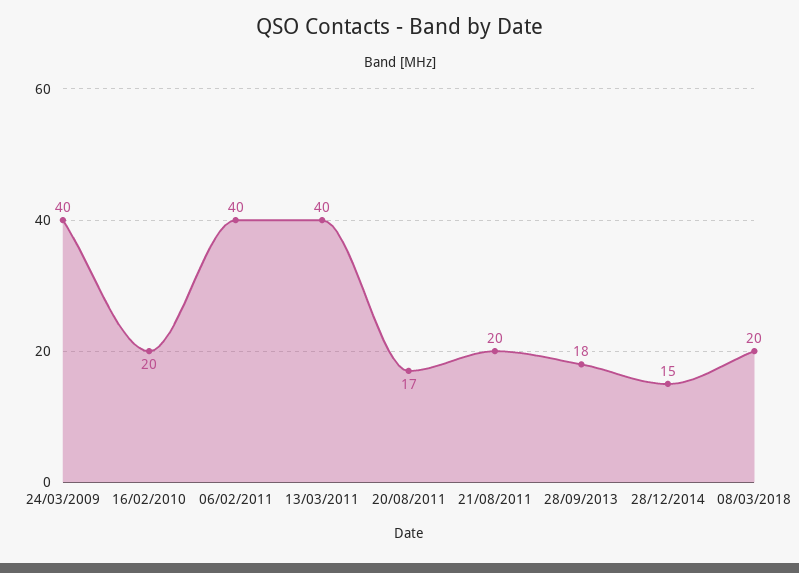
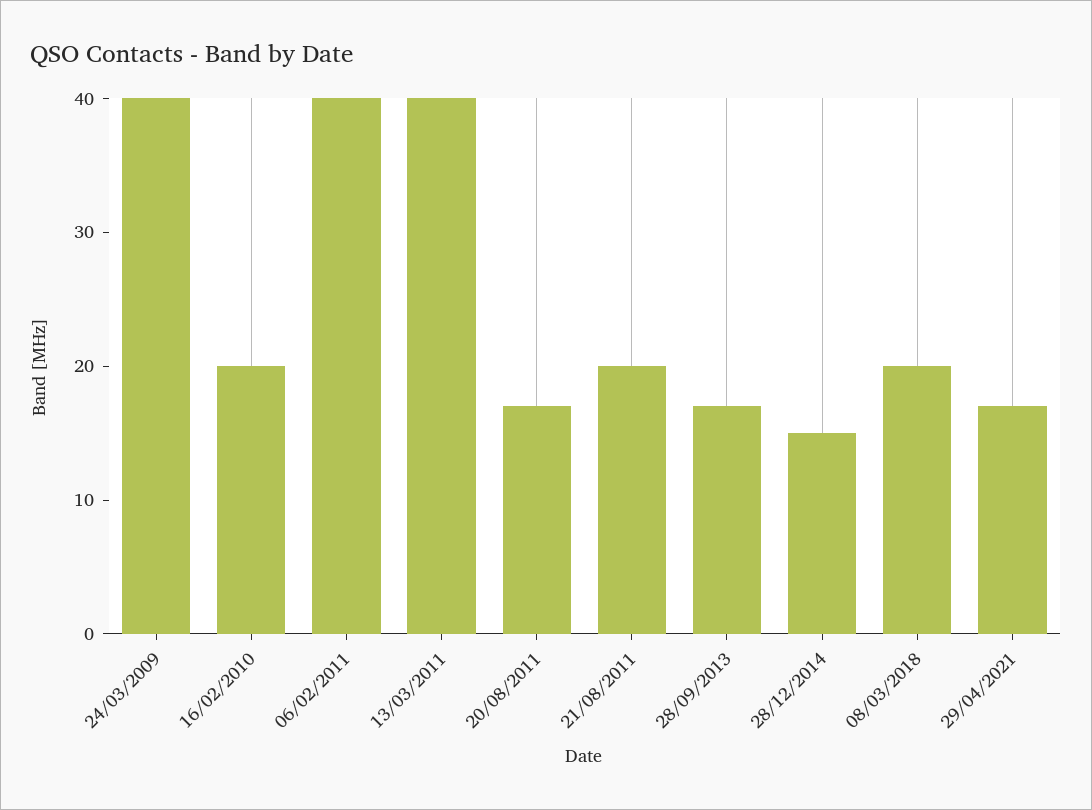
28/09/2013: 18 -> 17
29/04/2021: none -> 17

